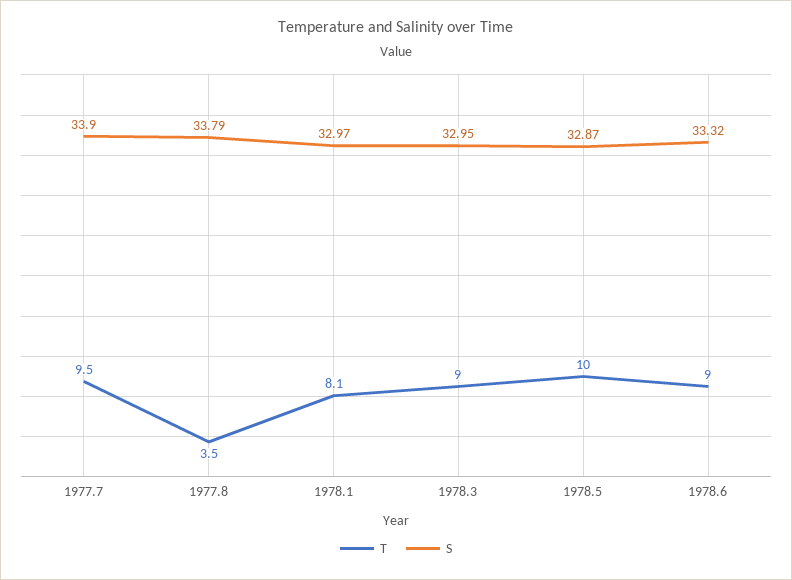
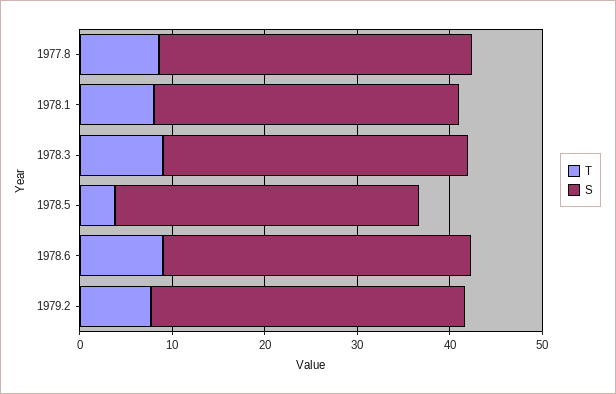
T, 1977.7: 9.5 -> none
S, 1977.7: 33.9 -> none
T, 1977.8: 3.5 -> 8
T, 1978.5: 10 -> 4
T, 1979.2: none -> 8
S, 1979.2: none -> 34

